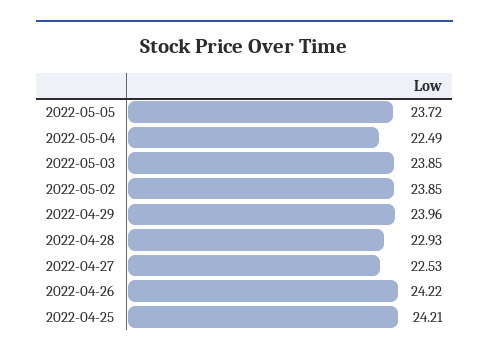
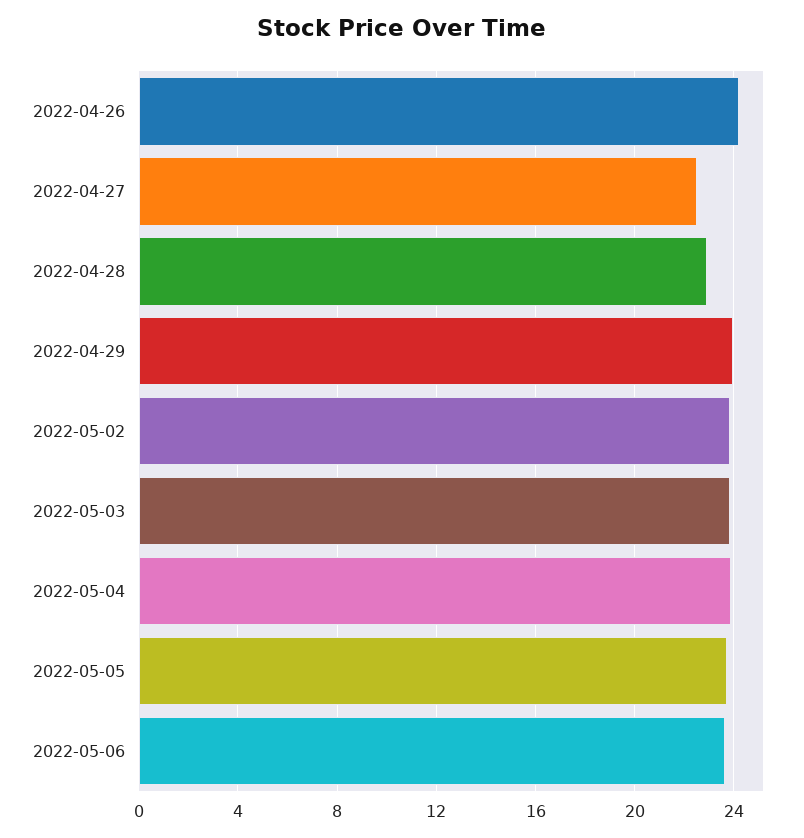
2022-05-04: 22.49 -> 24
2022-04-25: 24.21 -> none
2022-05-06: none -> 23.5

